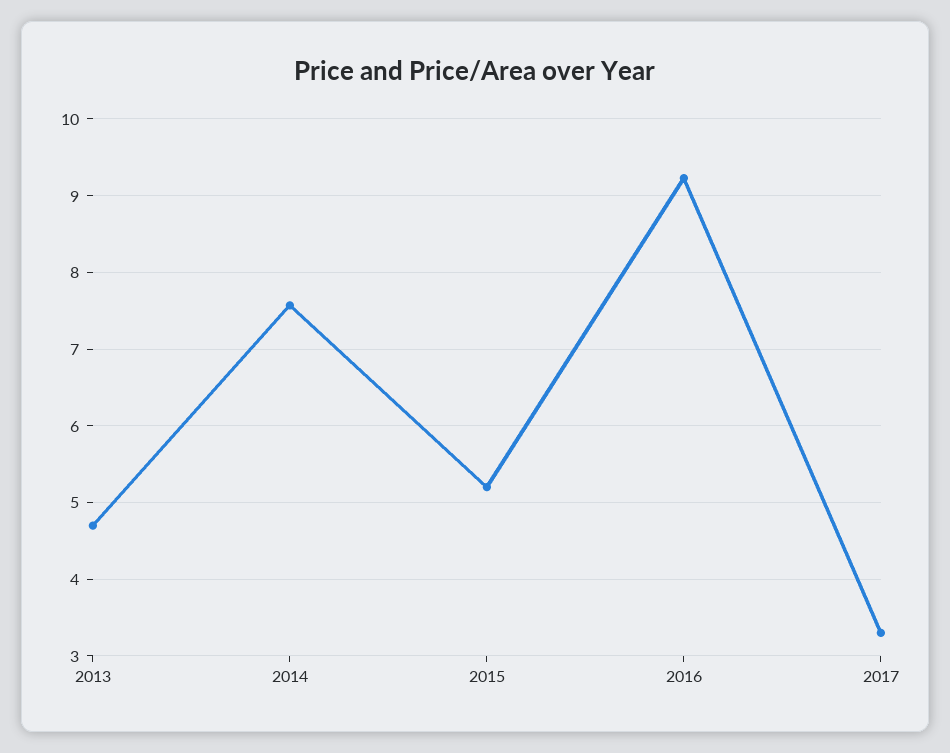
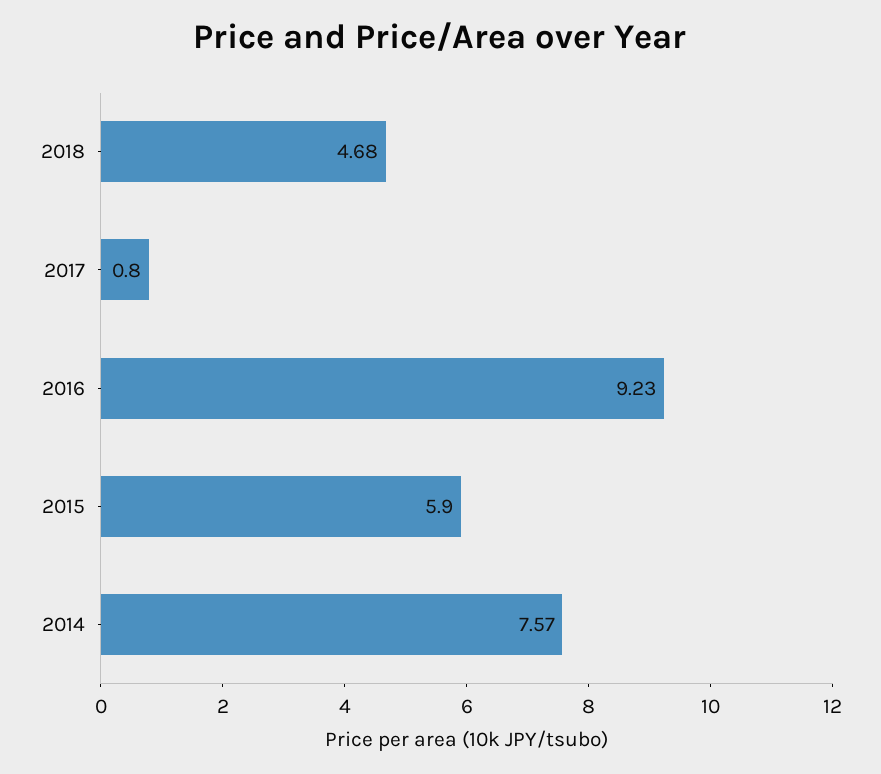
2013: 4.7 -> none
2015: 5.2 -> 5.9
2017: 3.3 -> 0.8
2018: none -> 4.68

